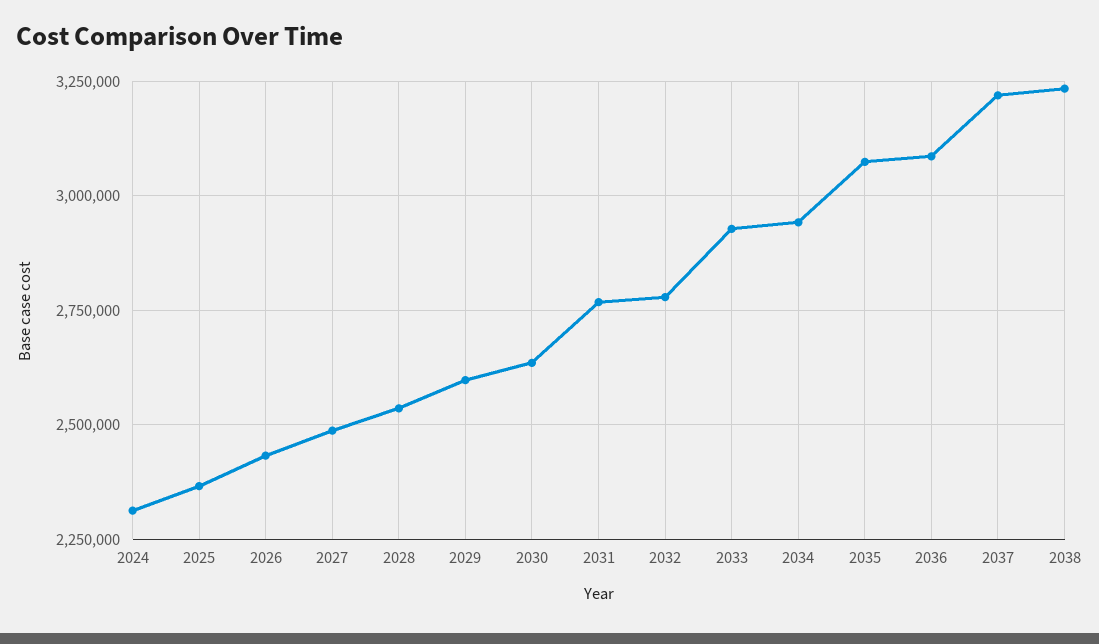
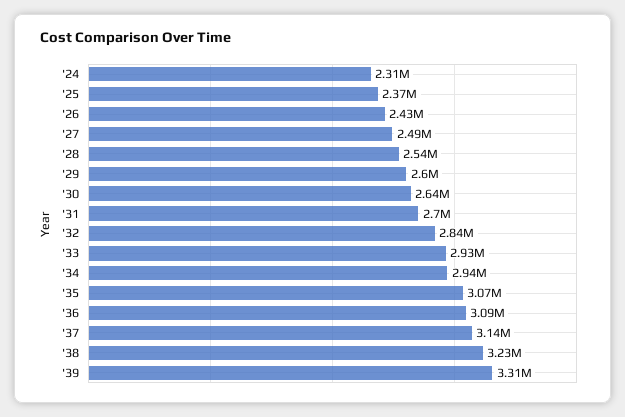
2031: 2775000 -> 2700000
2032: 2775000 -> 2840000
2037: 3225000 -> 3140000
'39: none -> 3310000

